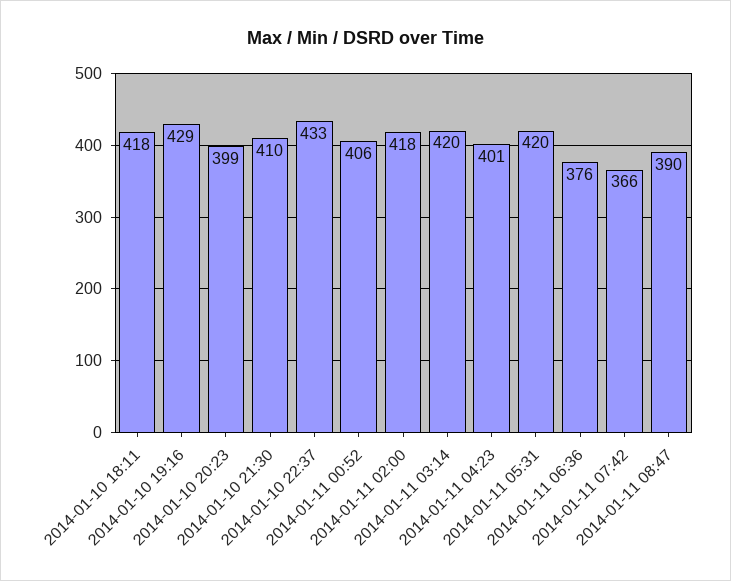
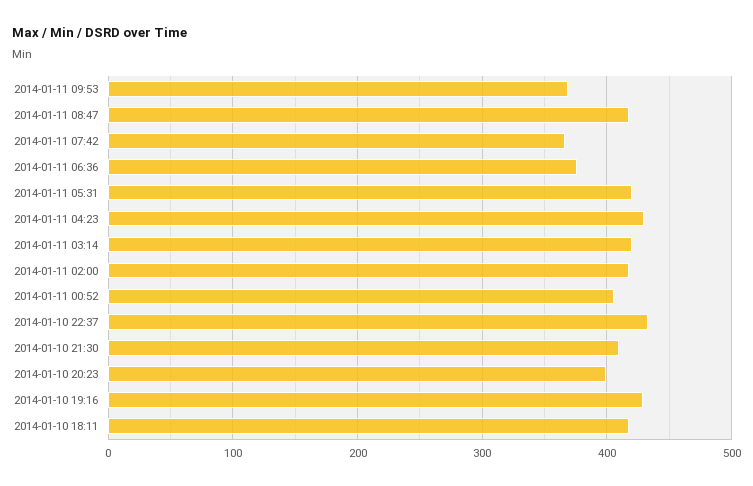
2014-01-11 04:23: 401 -> 430
2014-01-11 08:47: 390 -> 420
2014-01-11 09:53: none -> 370

